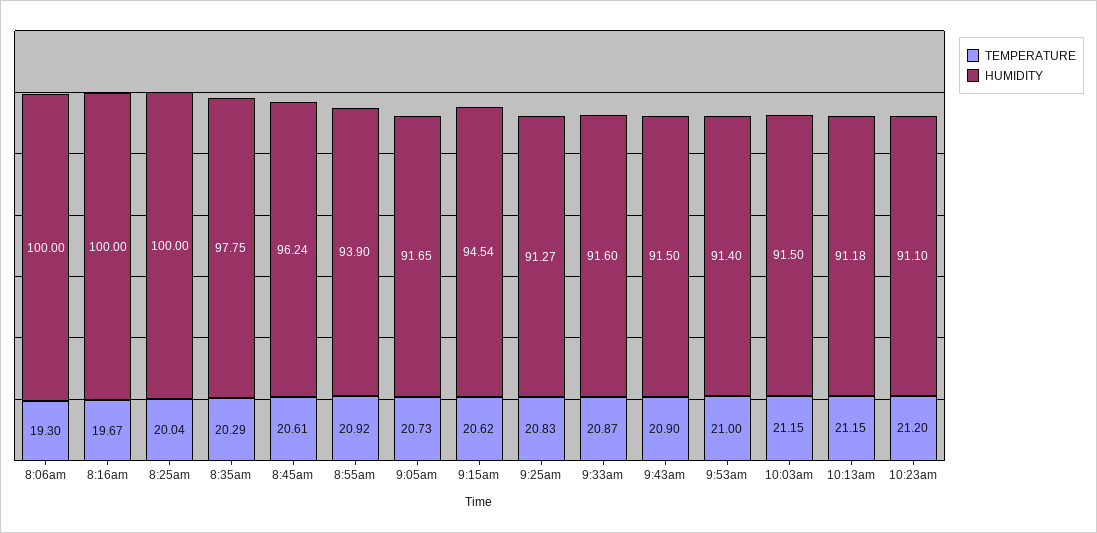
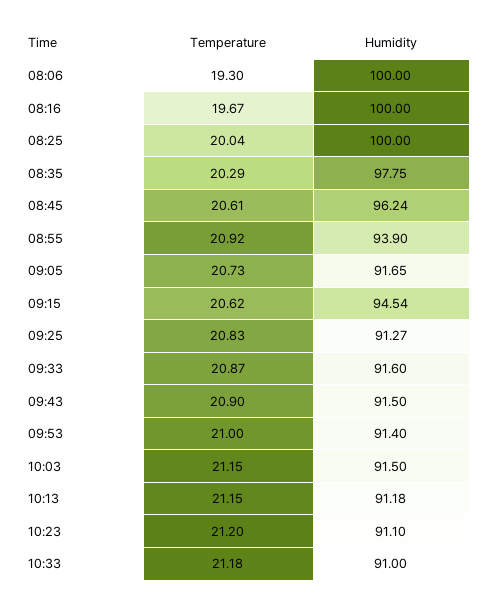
TEMPERATURE, 10:33: none -> 21.18
HUMIDITY, 10:33: none -> 91

